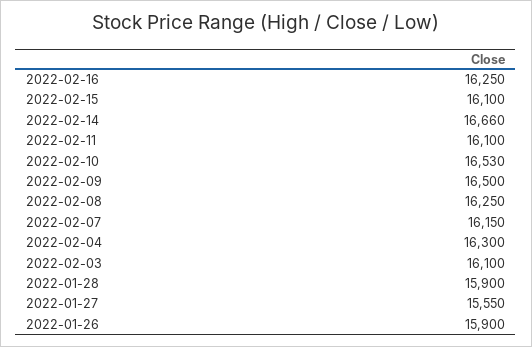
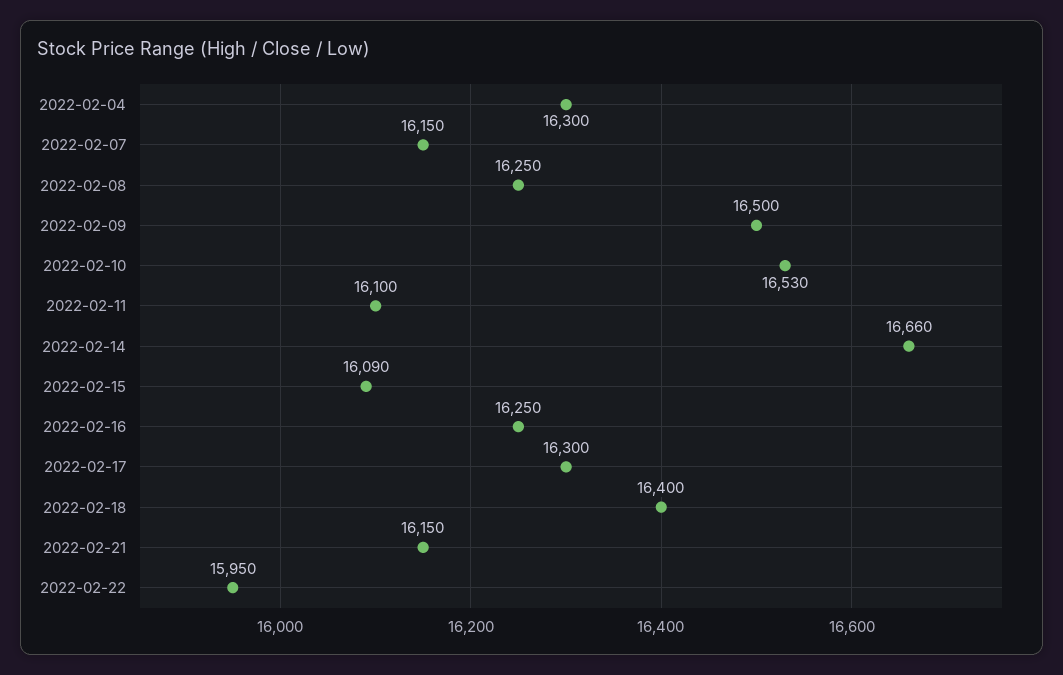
2022-02-15: 16100 -> 16090
2022-02-03: 16100 -> none
2022-01-28: 15900 -> none
2022-01-27: 15550 -> none
2022-01-26: 15900 -> none
2022-02-17: none -> 16300
2022-02-18: none -> 16400
2022-02-21: none -> 16150
2022-02-22: none -> 15950

